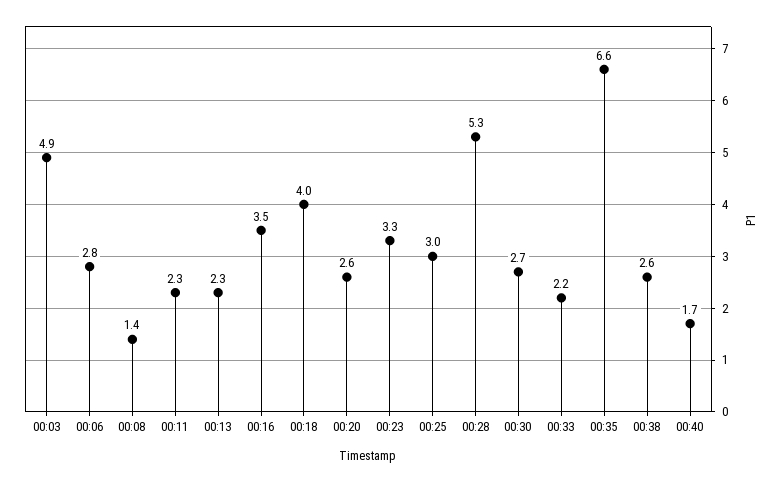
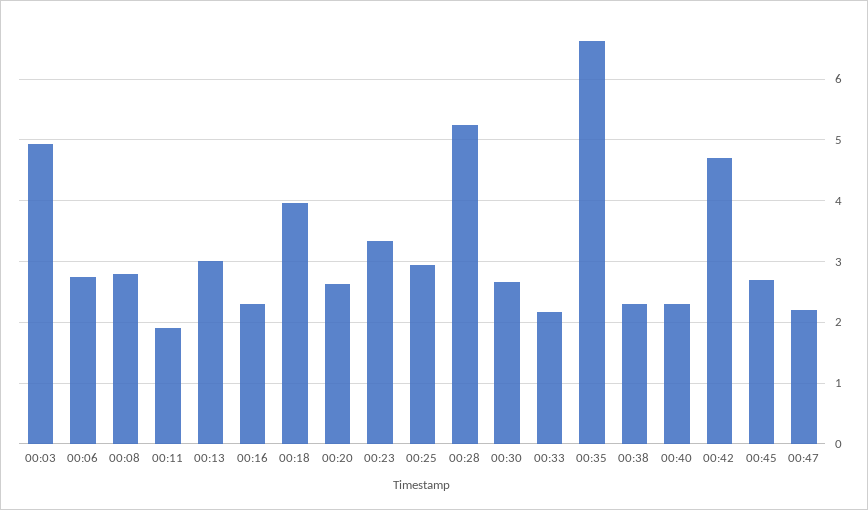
00:08: 1.4 -> 2.8
00:11: 2.3 -> 1.9
00:13: 2.3 -> 3
00:16: 3.5 -> 2.3
00:38: 2.6 -> 2.3
00:40: 1.7 -> 2.3
00:42: none -> 4.7
00:45: none -> 2.7
00:47: none -> 2.2

